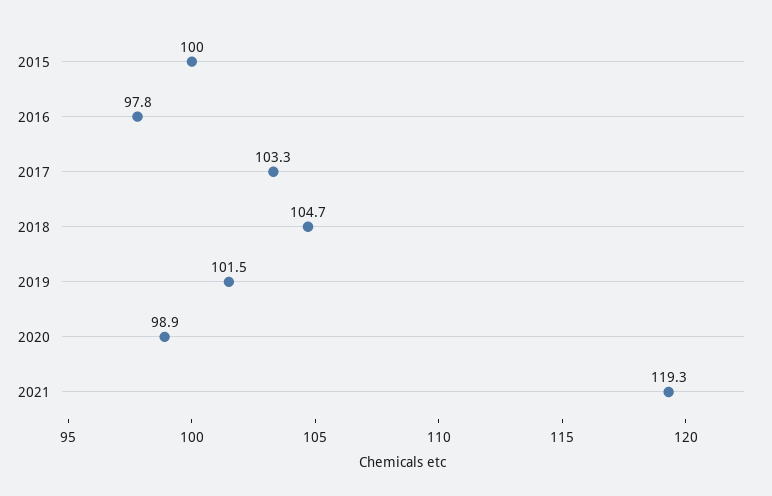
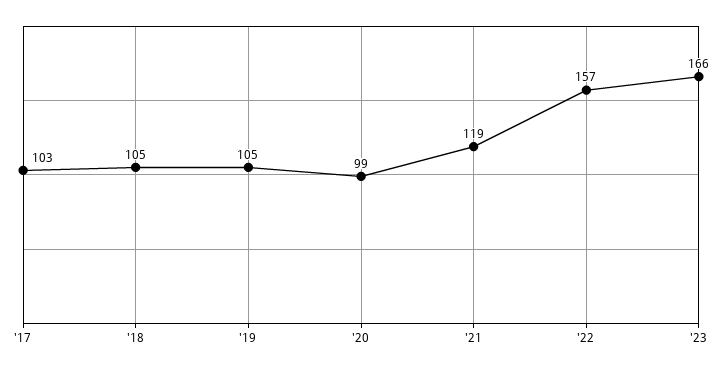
2015: 100 -> none
2016: 97.8 -> none
2019: 101.5 -> 105
'22: none -> 157
'23: none -> 166

